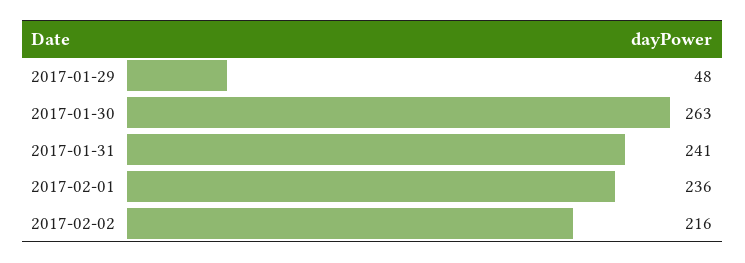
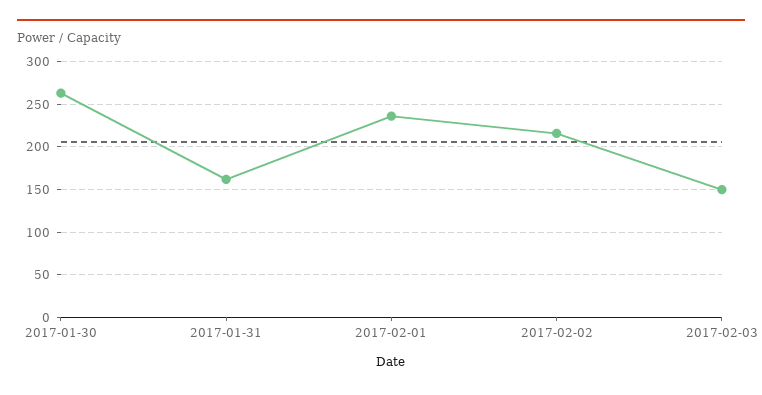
2017-01-29: 48 -> none
2017-01-31: 241 -> 160
2017-02-03: none -> 150

